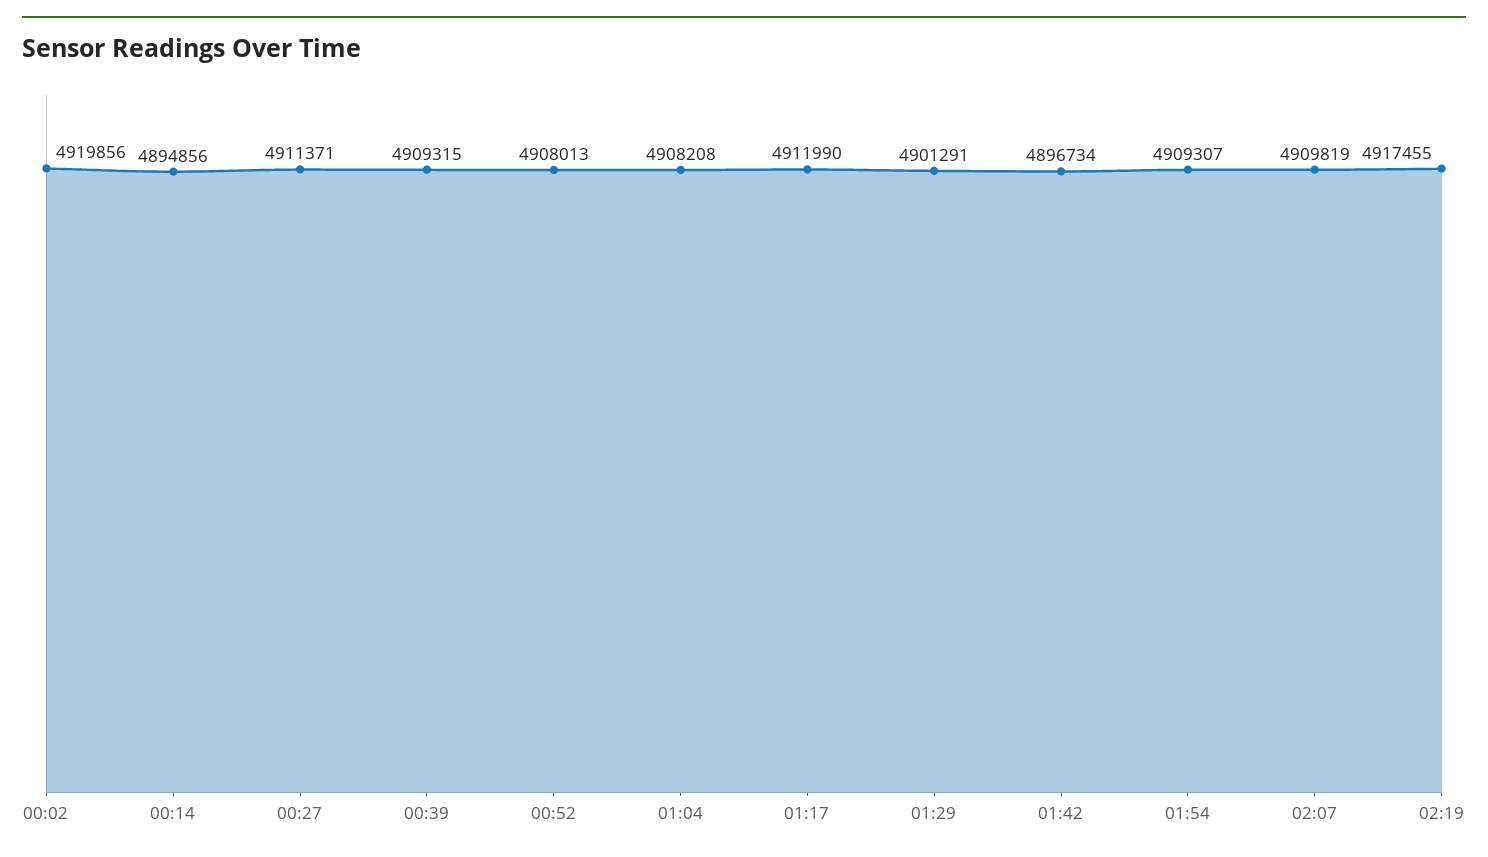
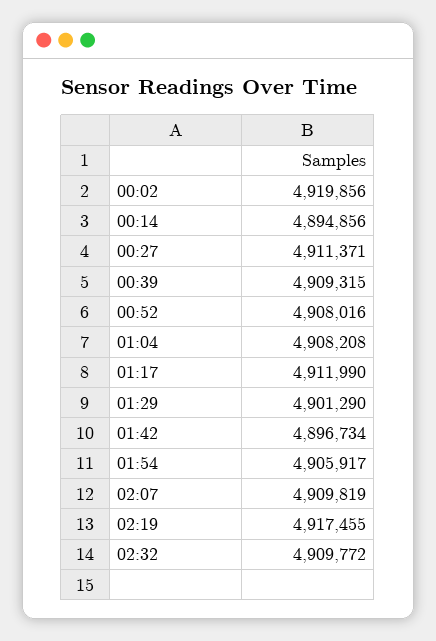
00:52: 4908013 -> 4908016
01:29: 4901291 -> 4901290
01:54: 4909307 -> 4905917
02:32: none -> 4909772

